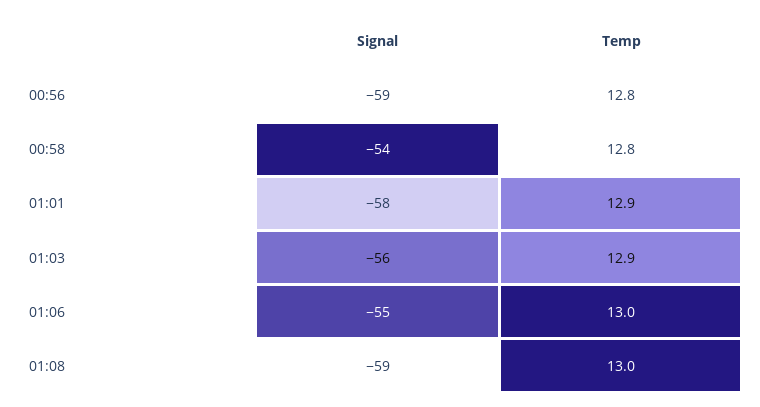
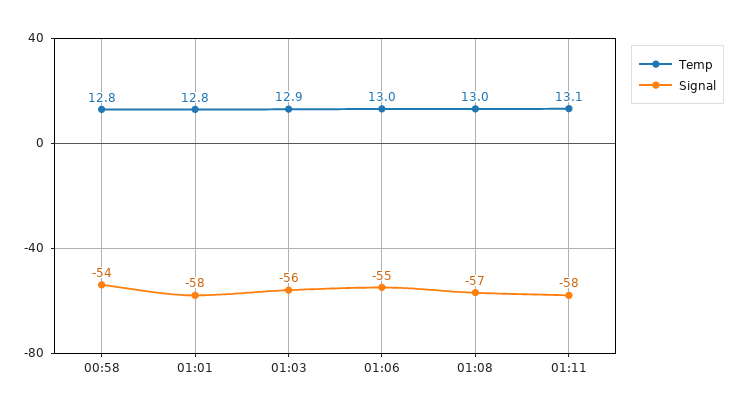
Signal, 00:56: -59 -> none
Temp, 00:56: 12.8 -> none
Temp, 01:01: 12.9 -> 12.8
Signal, 01:08: -59 -> -57
Temp, 01:11: none -> 13.1
Signal, 01:11: none -> -58

